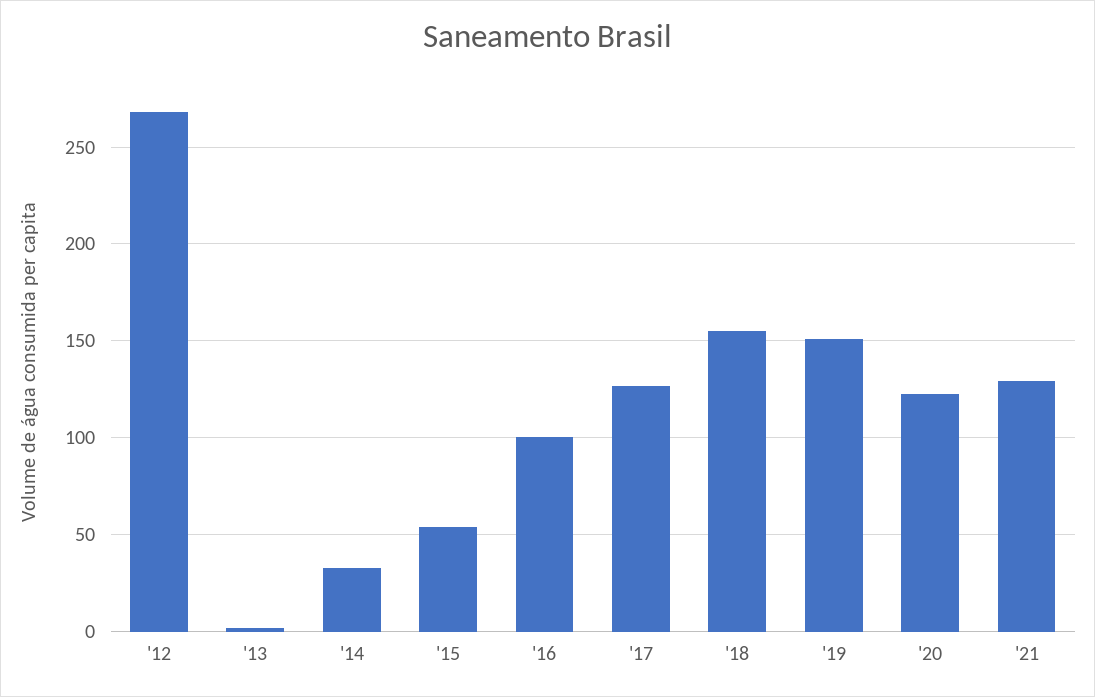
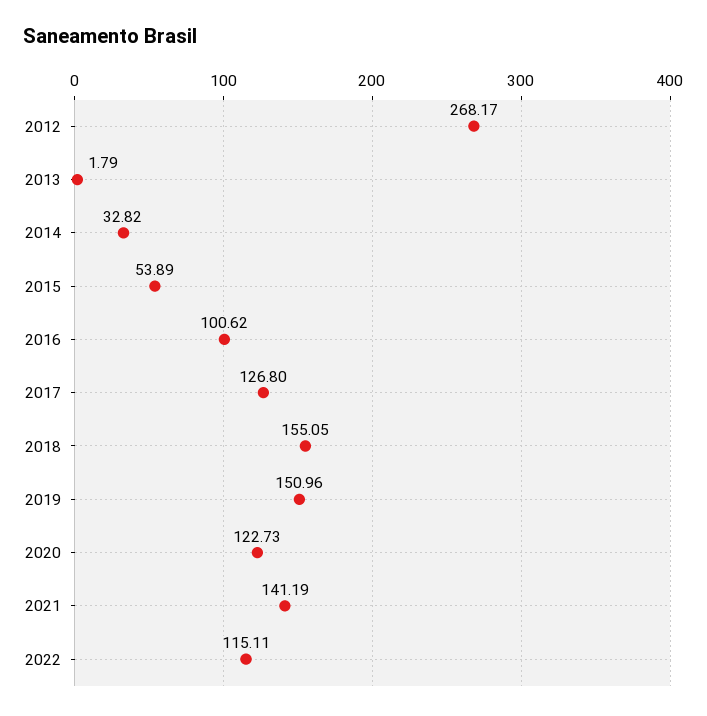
'21: 130 -> 141.19
2022: none -> 115.11

